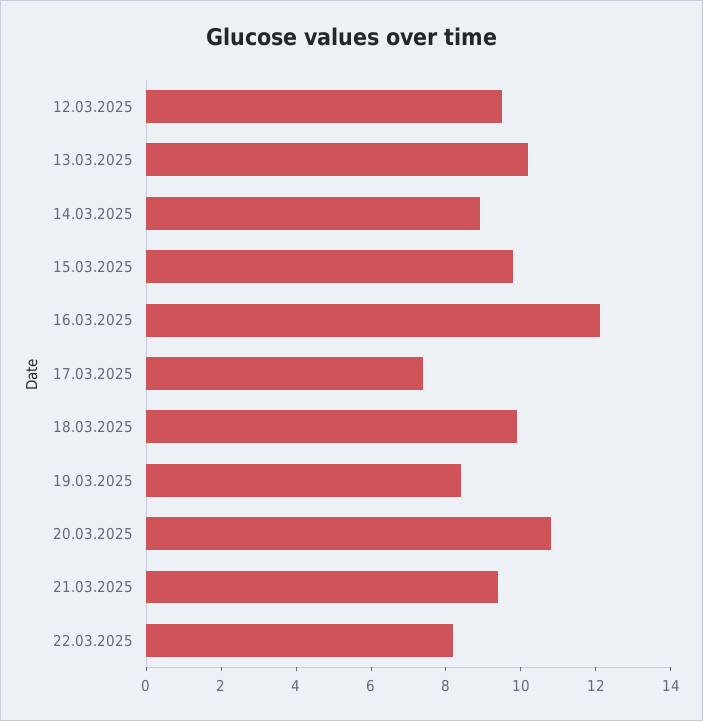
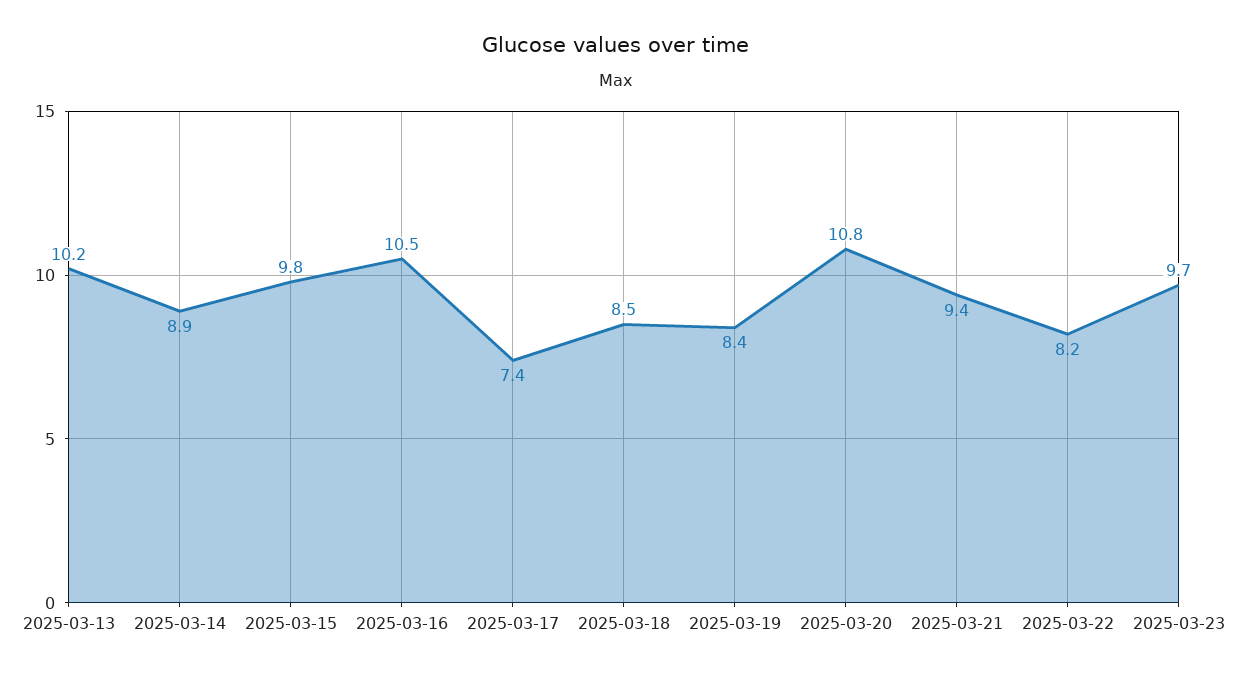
12.03.2025: 9.5 -> none
16.03.2025: 12 -> 10.5
18.03.2025: 10 -> 8.5
2025-03-23: none -> 9.7

